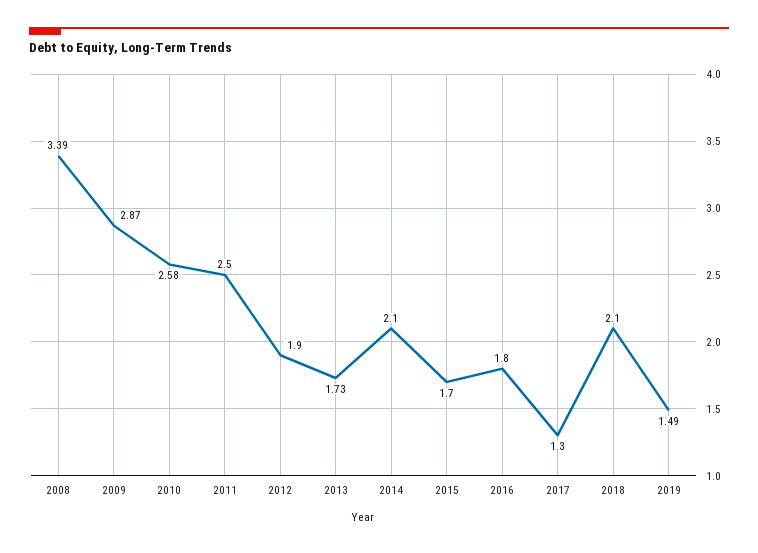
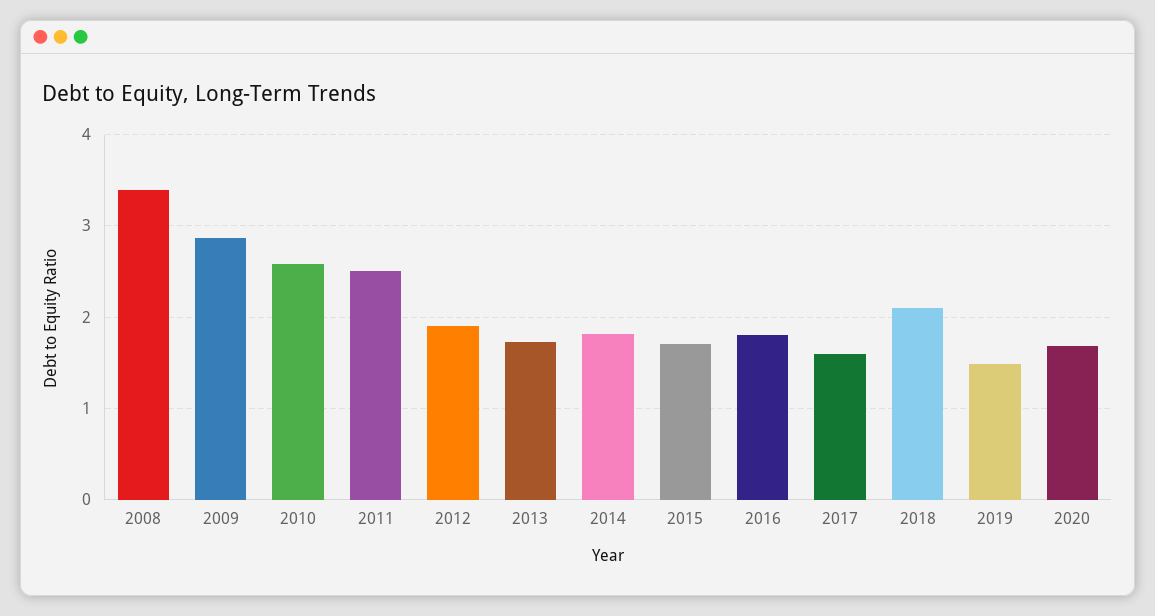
2014: 2.1 -> 1.8
2017: 1.3 -> 1.6
2020: none -> 1.7

